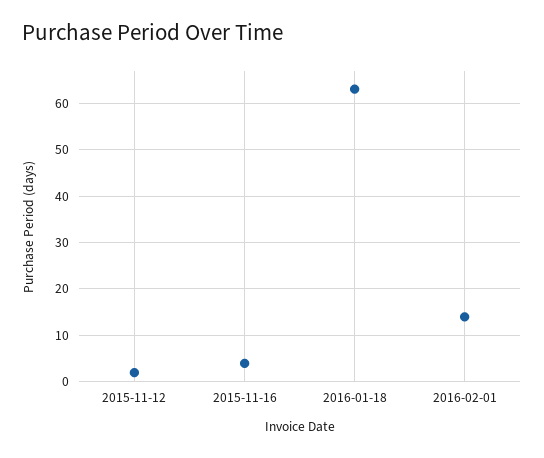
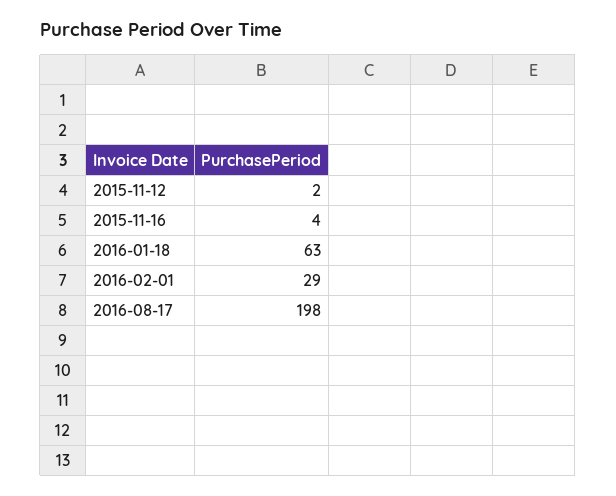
2016-02-01: 15 -> 29
2016-08-17: none -> 198

